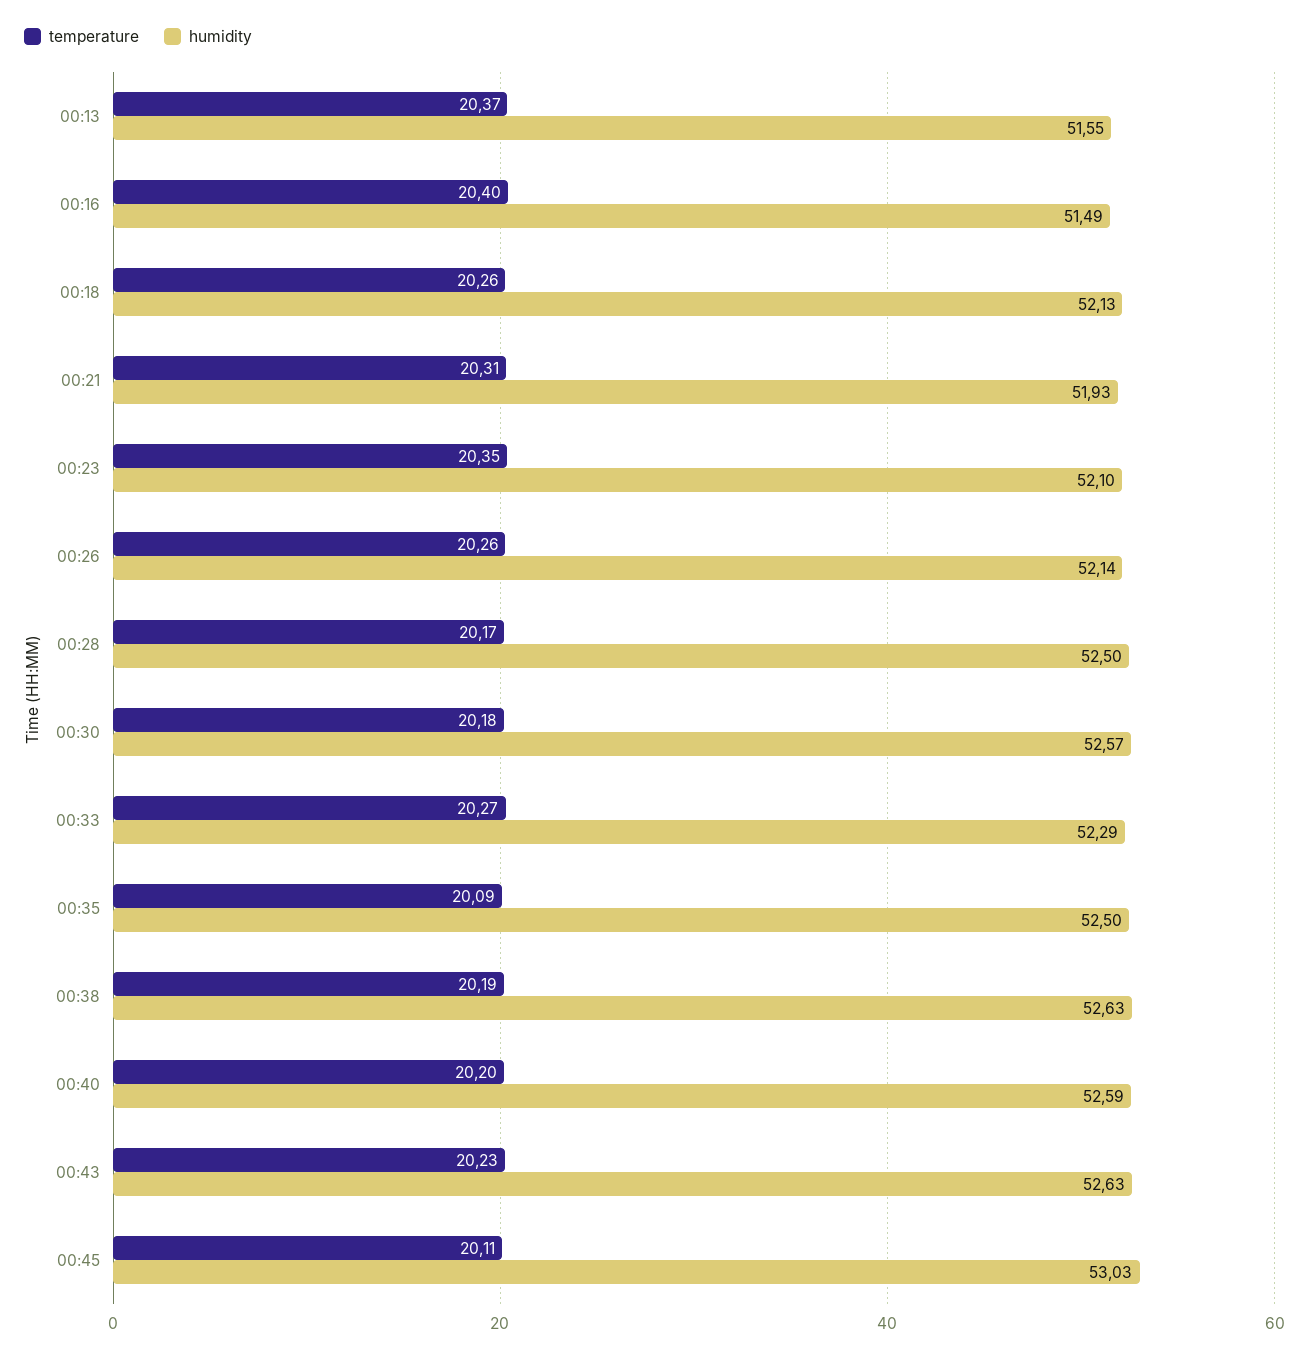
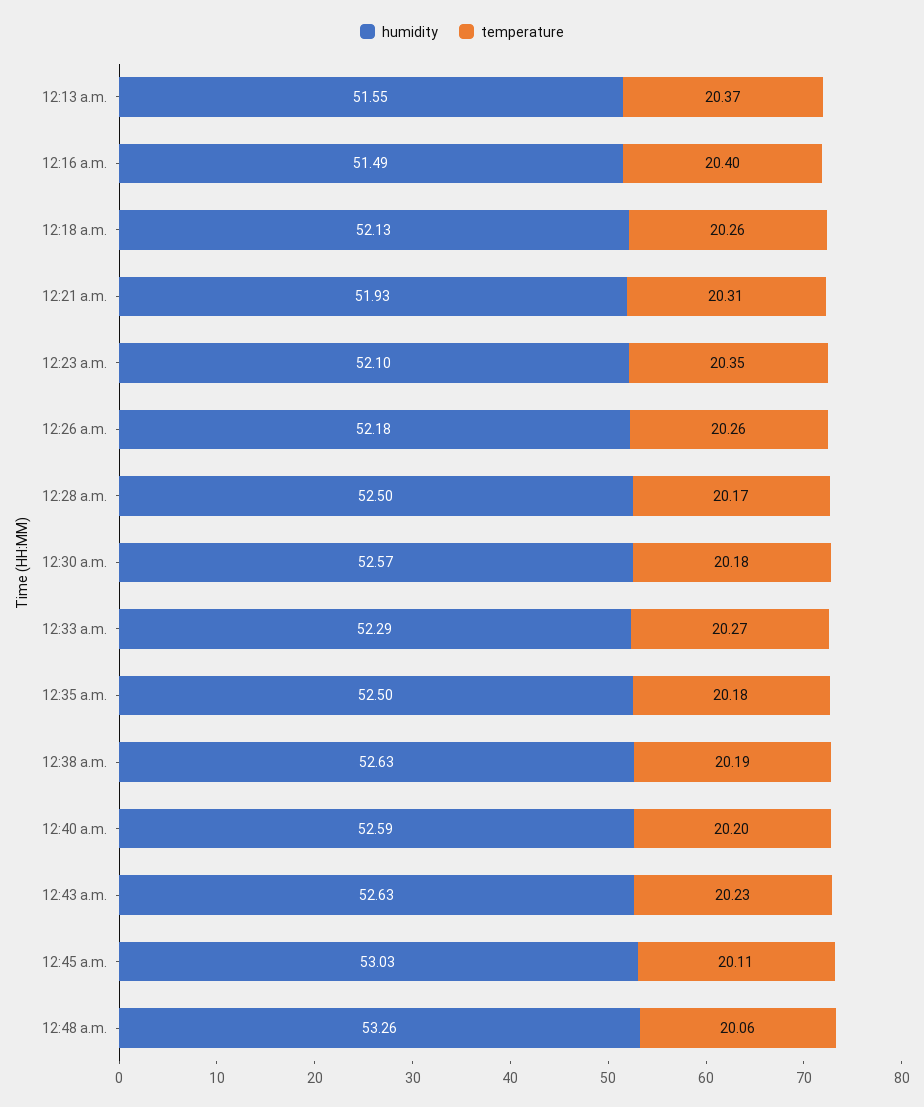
humidity, 00:26: 52.14 -> 52.18
temperature, 00:35: 20.09 -> 20.18
humidity, 12:48 a.m.: none -> 53.26
temperature, 12:48 a.m.: none -> 20.06

